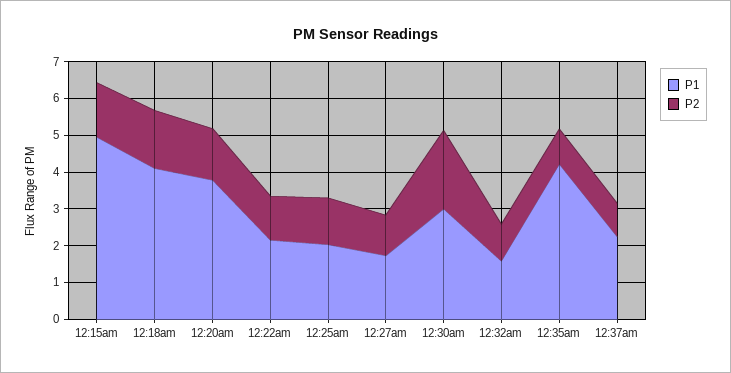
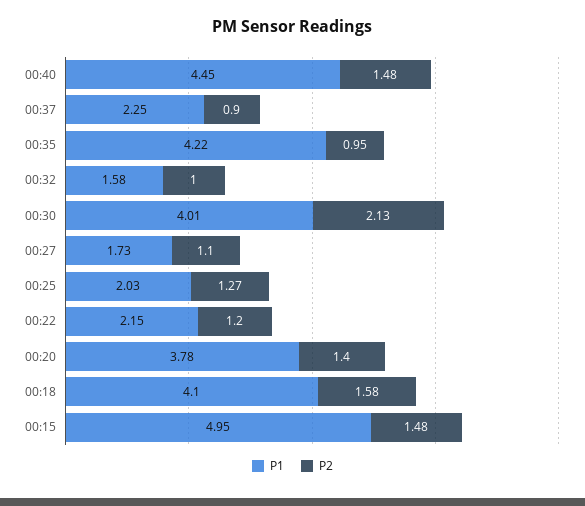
P1, 12:30am: 3 -> 4.01
P1, 00:40: none -> 4.45
P2, 00:40: none -> 1.48

